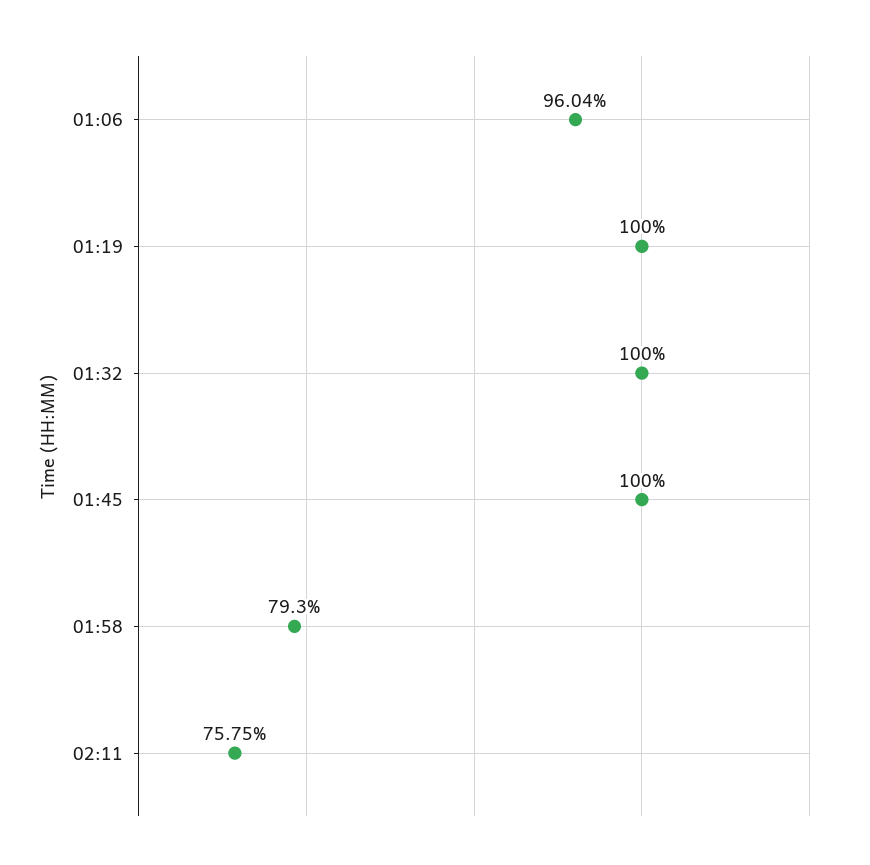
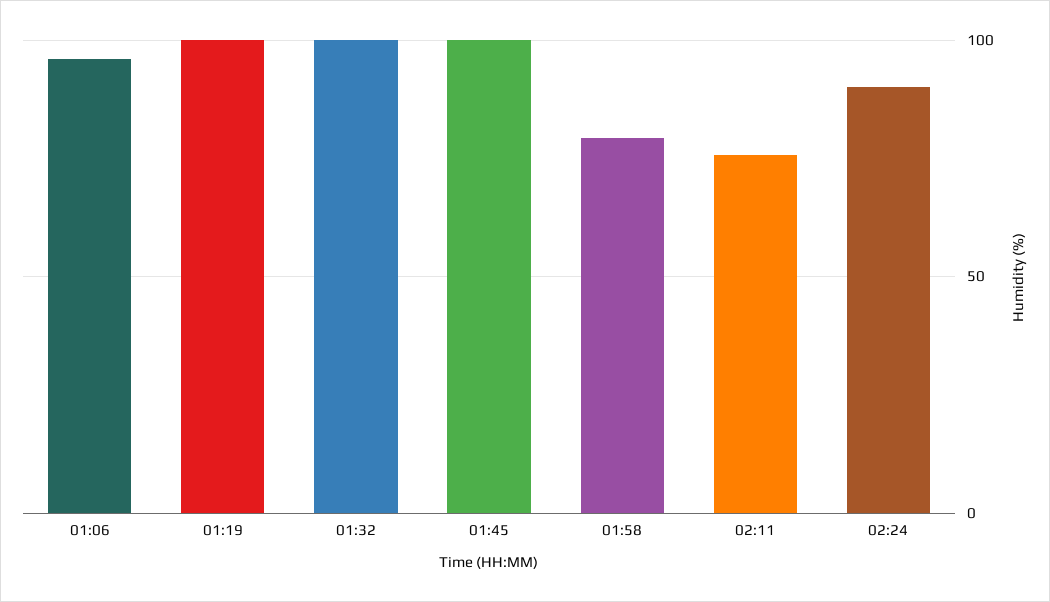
02:24: none -> 90

